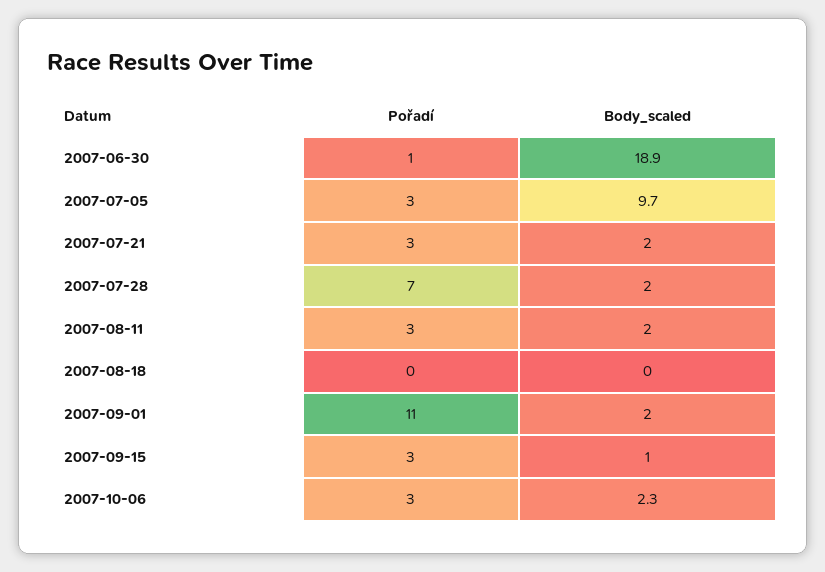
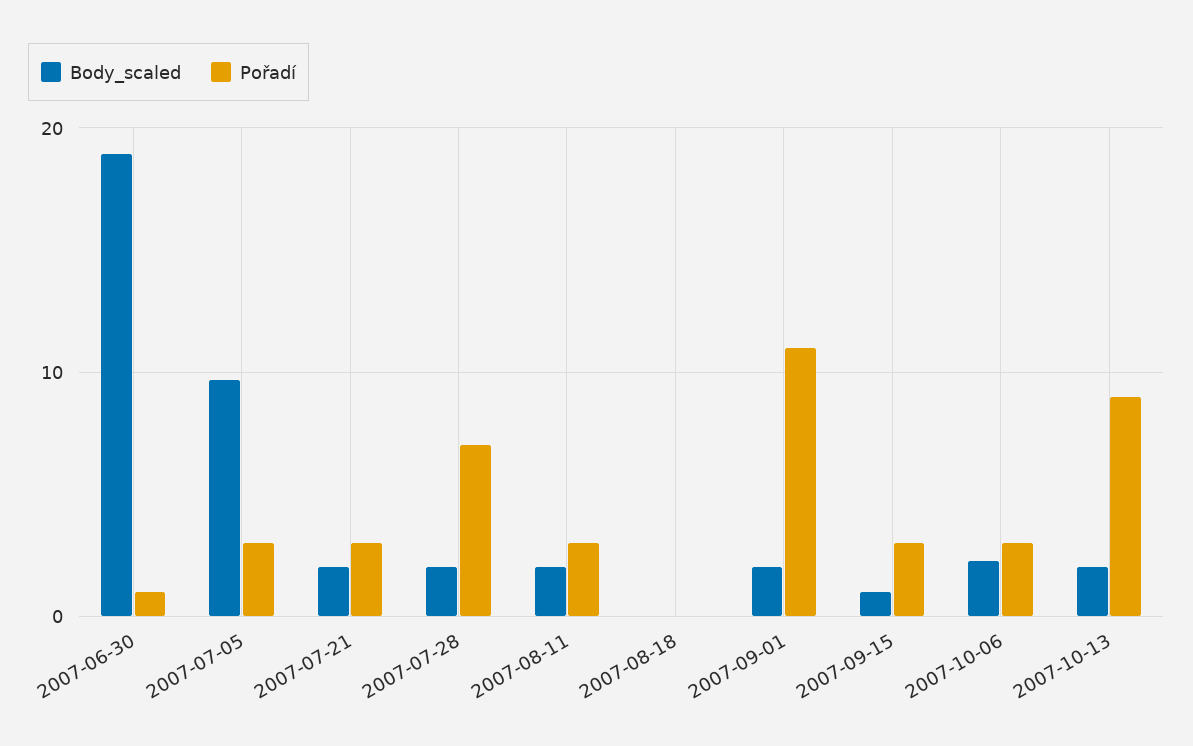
Body_scaled, 2007-10-13: none -> 2
Pořadí, 2007-10-13: none -> 9

